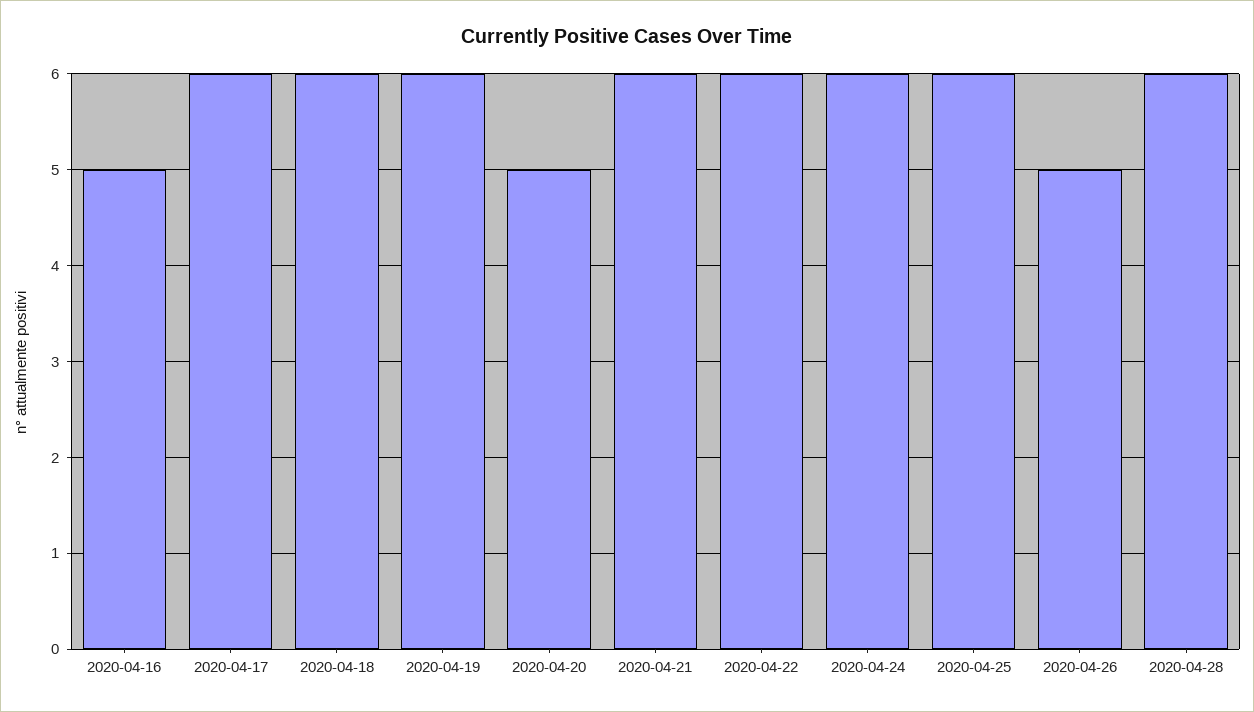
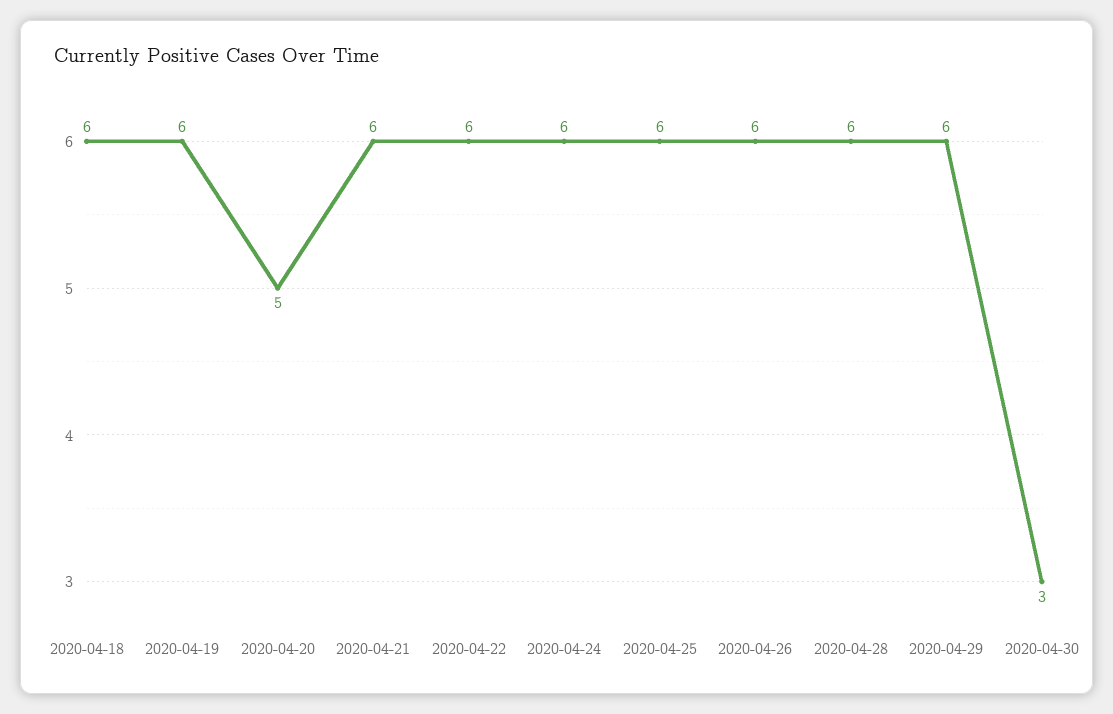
2020-04-16: 5 -> none
2020-04-17: 6 -> none
2020-04-26: 5 -> 6
2020-04-29: none -> 6
2020-04-30: none -> 3

